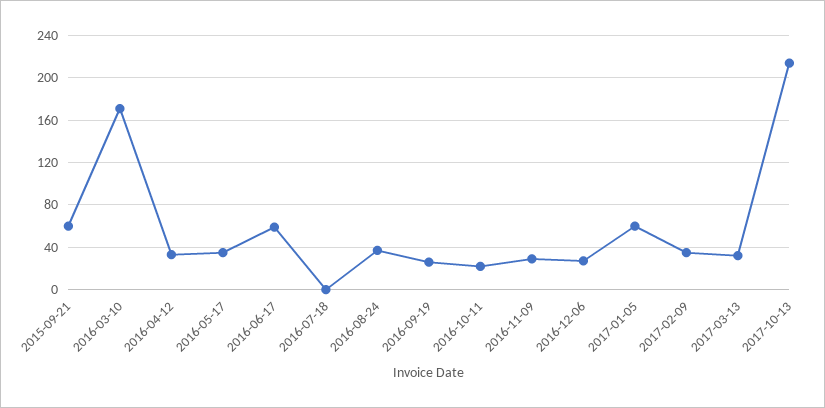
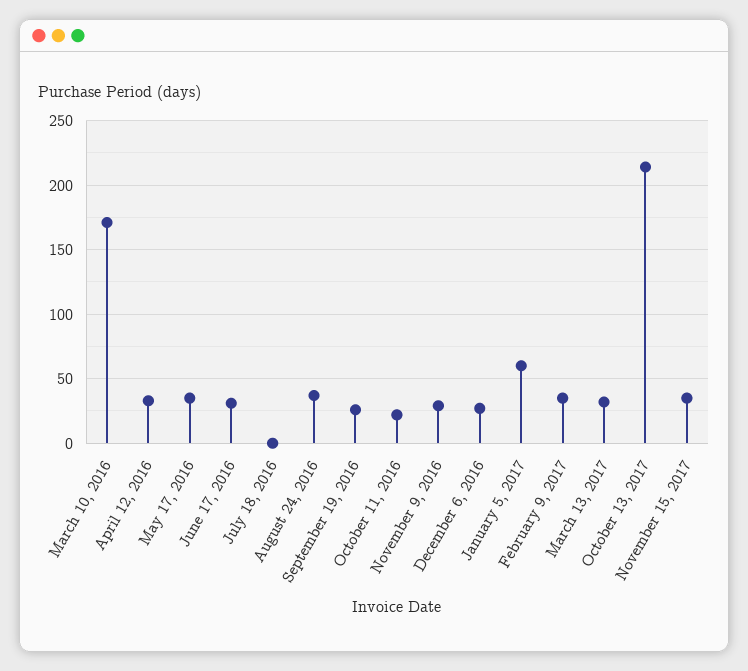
2015-09-21: 60 -> none
2016-06-17: 60 -> 30
November 15, 2017: none -> 35

